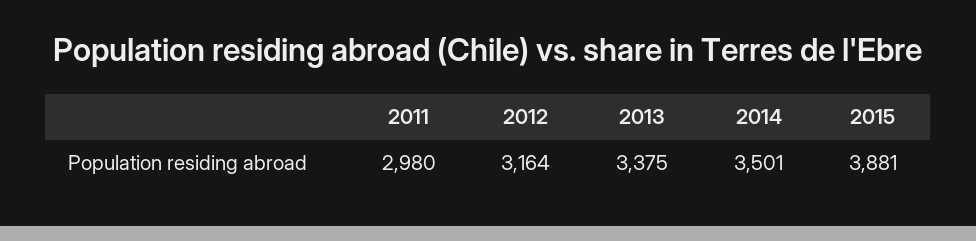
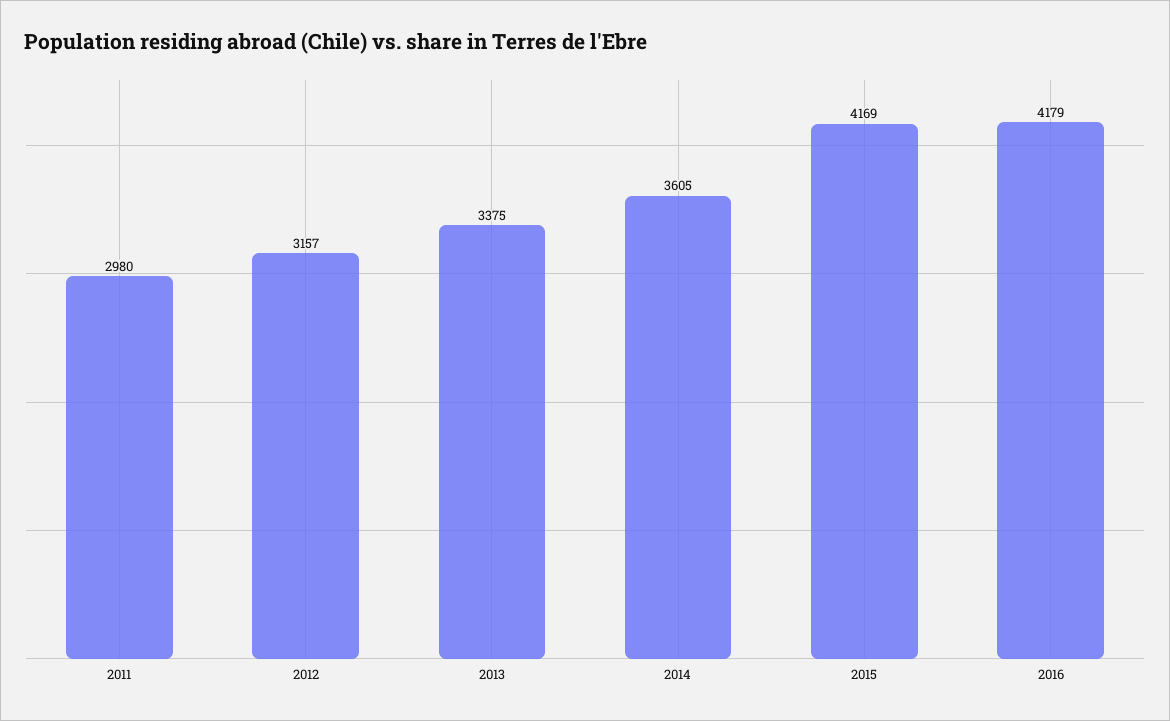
2012: 3164 -> 3157
2014: 3501 -> 3605
2015: 3881 -> 4169
2016: none -> 4179

